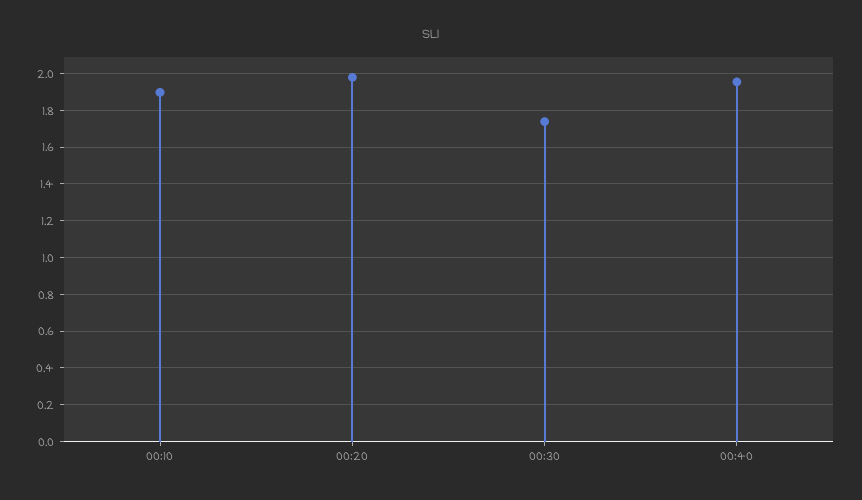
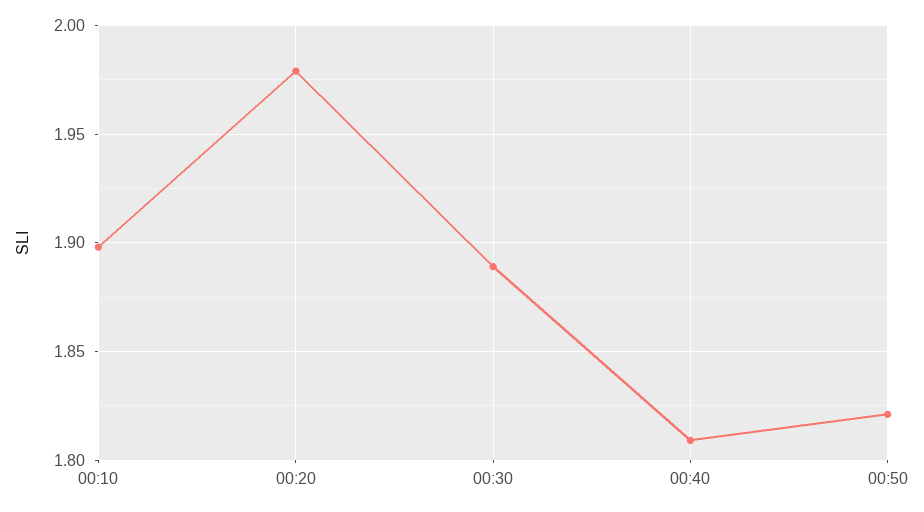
00:30: 1.75 -> 1.89
00:40: 1.95 -> 1.81
00:50: none -> 1.82

